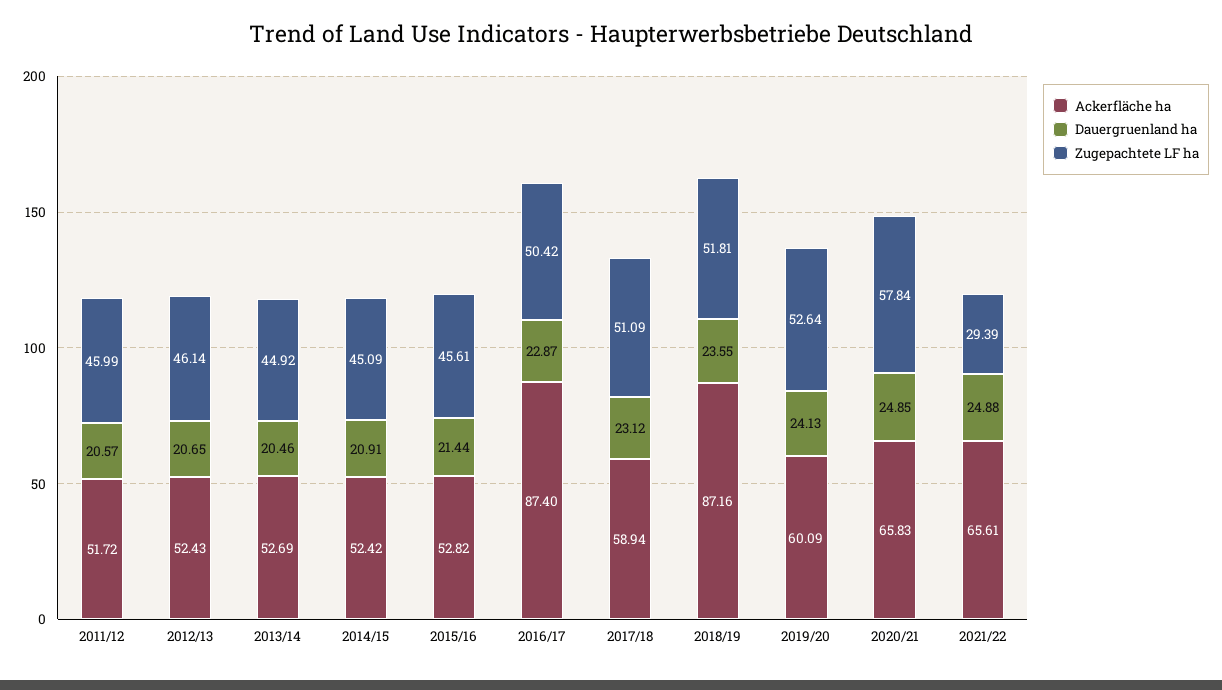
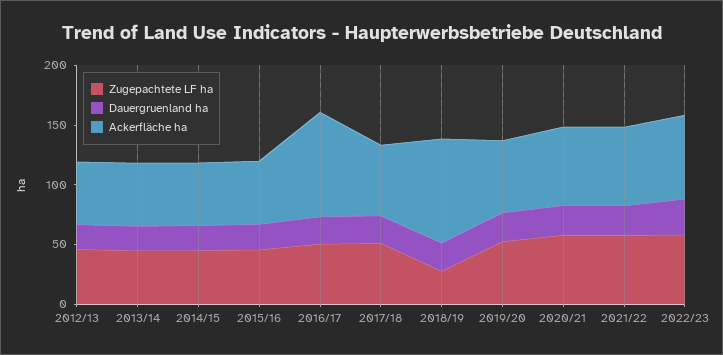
Ackerfläche ha, 2011/12: 51.72 -> none
Dauergruenland ha, 2011/12: 20.57 -> none
Zugepachtete LF ha, 2011/12: 45.99 -> none
Zugepachtete LF ha, 2018/19: 51.81 -> 30
Zugepachtete LF ha, 2021/22: 29.39 -> 60
Zugepachtete LF ha, 2022/23: none -> 60
Dauergruenland ha, 2022/23: none -> 30
Ackerfläche ha, 2022/23: none -> 70

